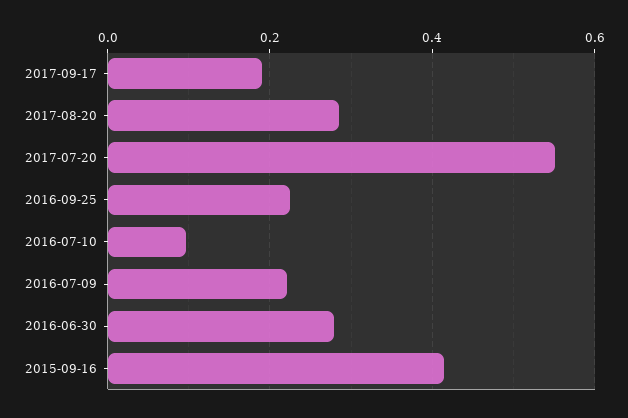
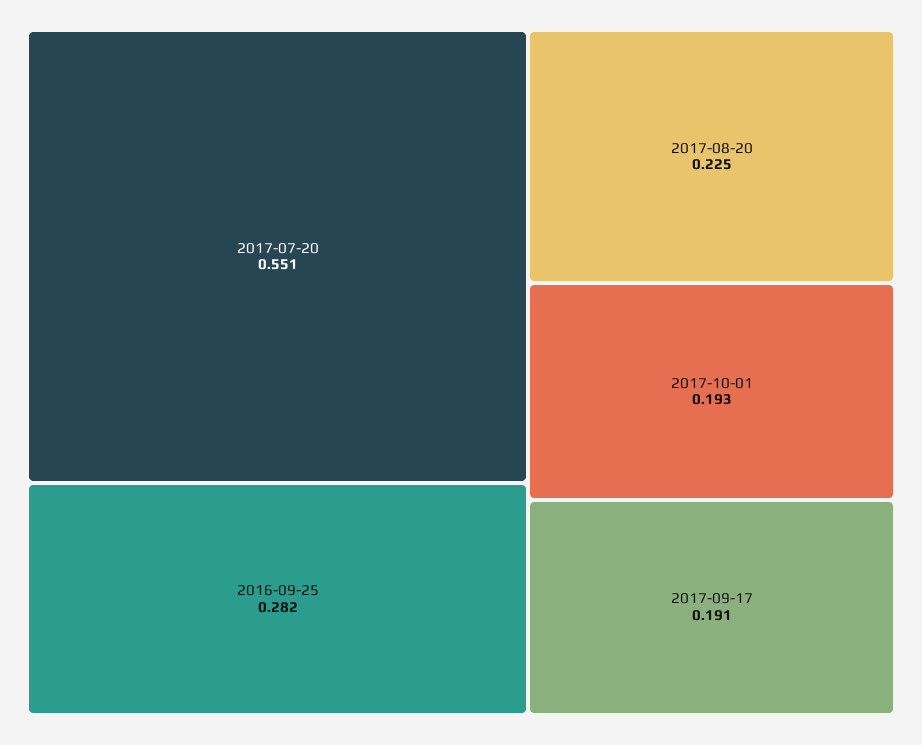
2017-08-20: 0.28 -> 0.225
2016-09-25: 0.22 -> 0.282
2016-07-10: 0.1 -> none
2016-07-09: 0.22 -> none
2016-06-30: 0.28 -> none
2015-09-16: 0.42 -> none
2017-10-01: none -> 0.193

